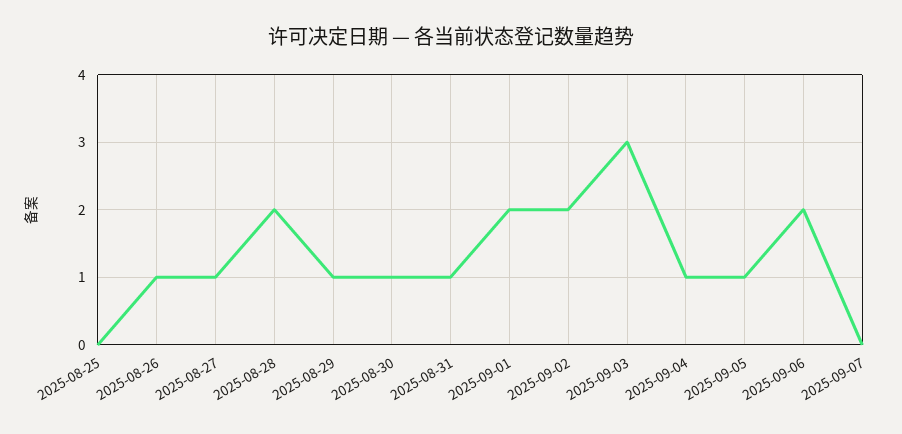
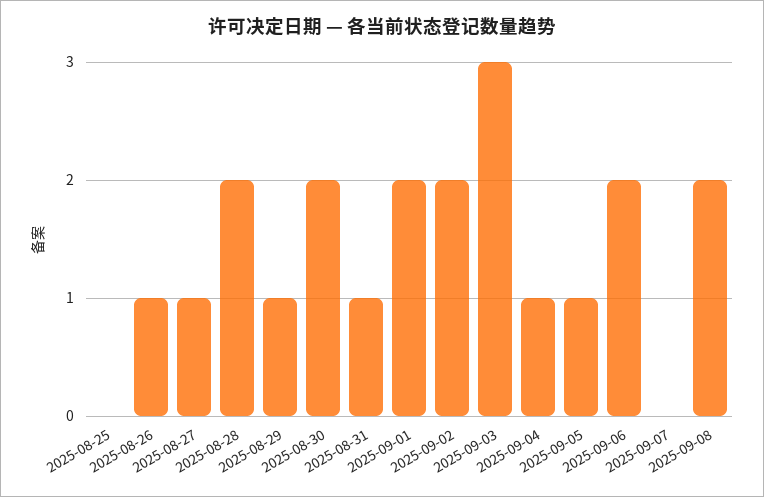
2025-08-30: 1 -> 2
2025-09-08: none -> 2

